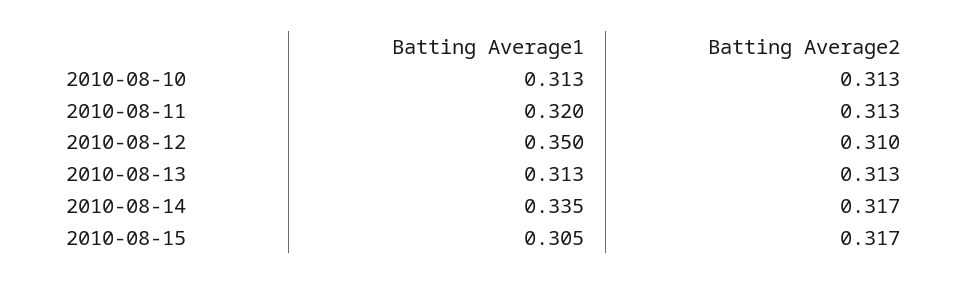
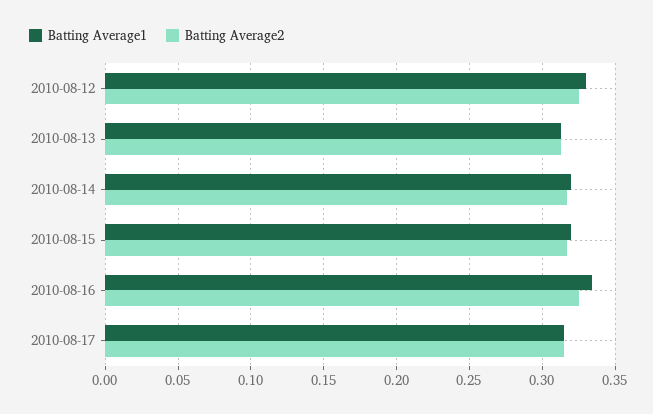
Batting Average1, 2010-08-10: 0.313 -> none
Batting Average2, 2010-08-10: 0.313 -> none
Batting Average1, 2010-08-11: 0.32 -> none
Batting Average2, 2010-08-11: 0.313 -> none
Batting Average1, 2010-08-12: 0.35 -> 0.33
Batting Average2, 2010-08-12: 0.31 -> 0.325
Batting Average1, 2010-08-14: 0.335 -> 0.32
Batting Average1, 2010-08-15: 0.305 -> 0.32
Batting Average1, 2010-08-16: none -> 0.335
Batting Average2, 2010-08-16: none -> 0.325
Batting Average1, 2010-08-17: none -> 0.315
Batting Average2, 2010-08-17: none -> 0.315

